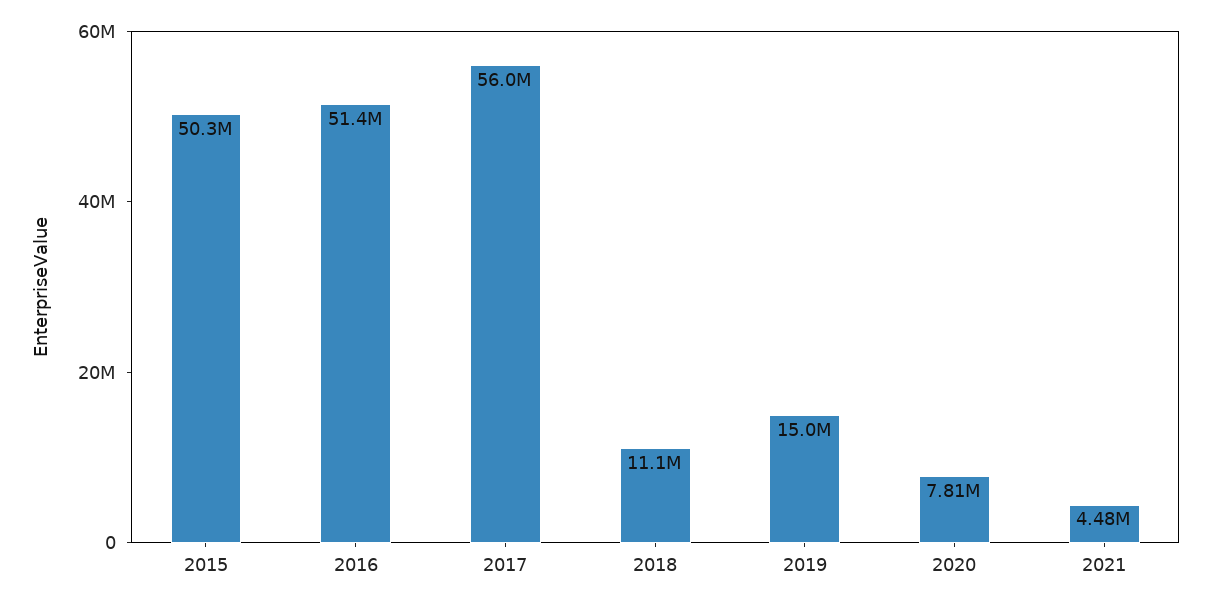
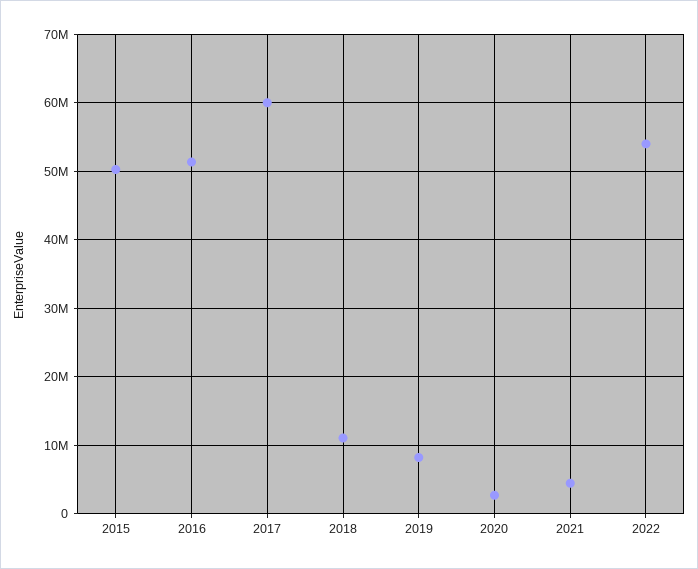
2017: 56000000 -> 60000000
2019: 15000000 -> 8000000
2020: 7810000 -> 3000000
2022: none -> 54000000

